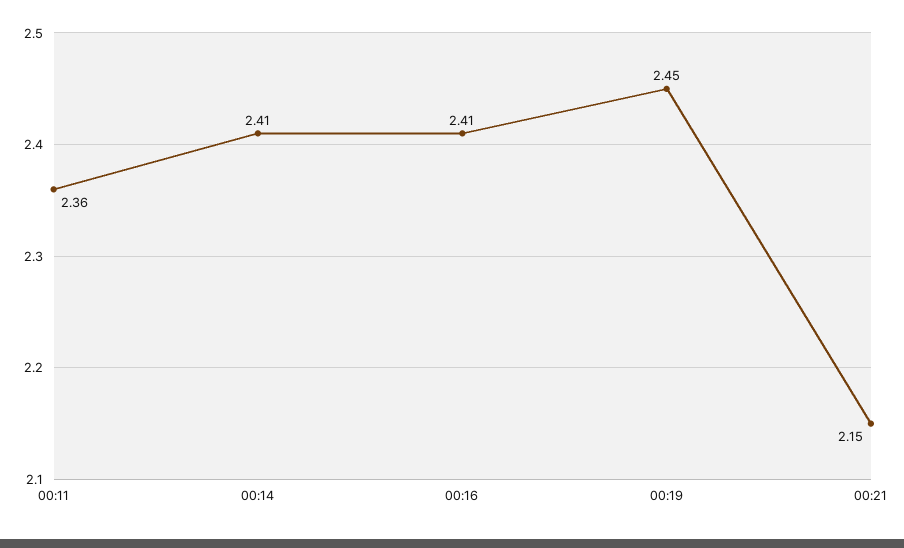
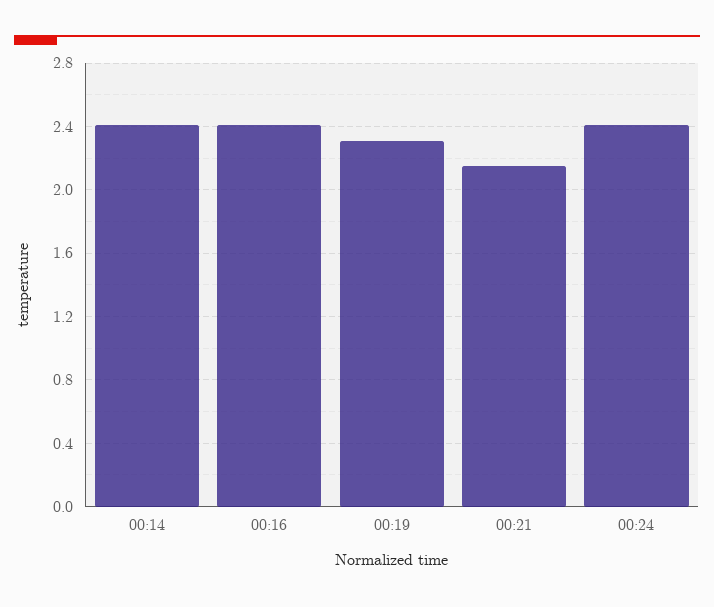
00:11: 2.36 -> none
00:19: 2.45 -> 2.3
00:24: none -> 2.4

